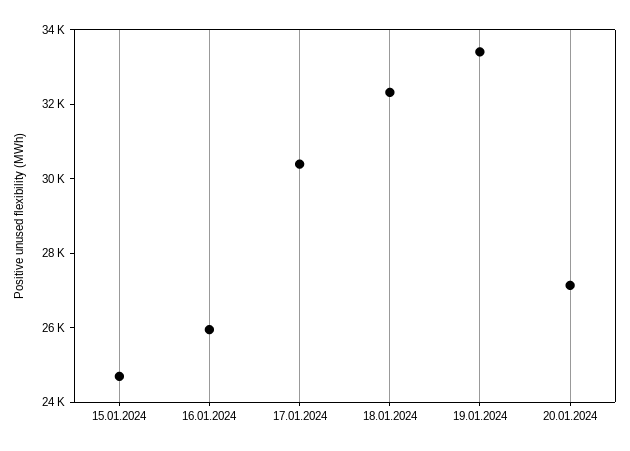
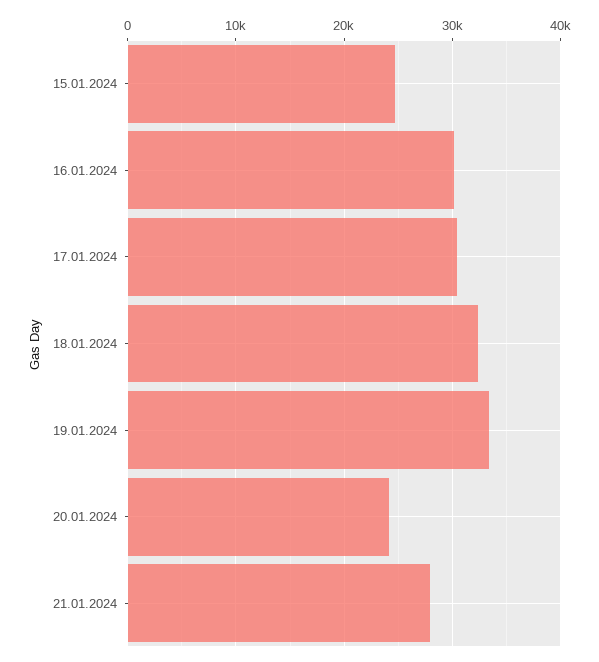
16.01.2024: 26000 -> 30000
20.01.2024: 27000 -> 24000
21.01.2024: none -> 28000

